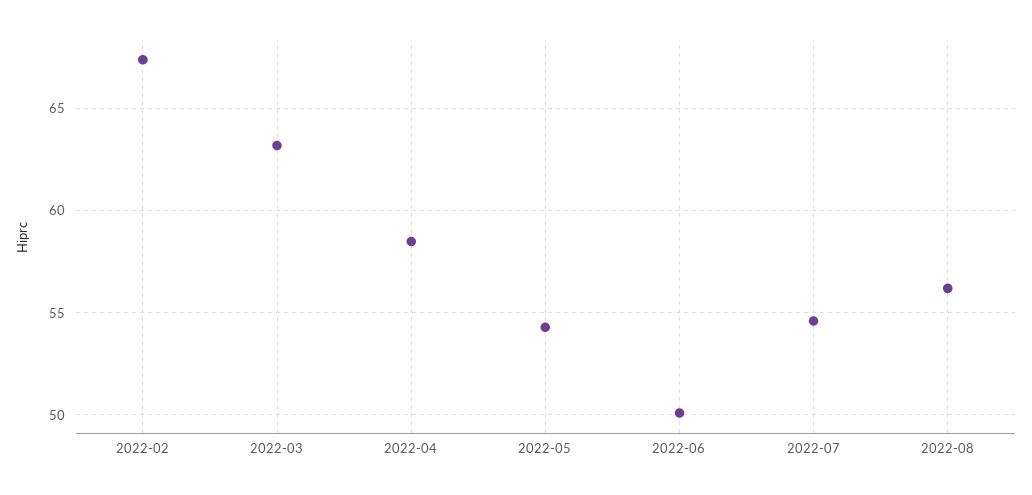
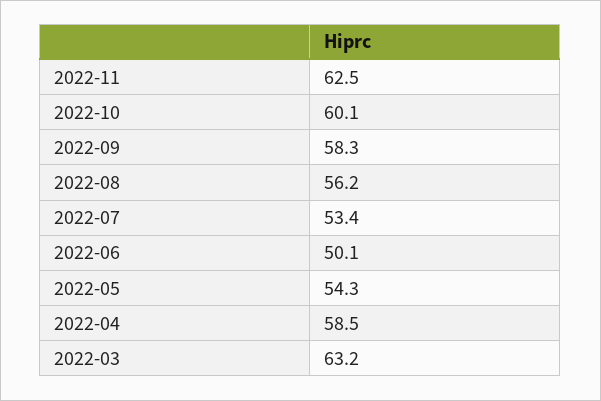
2022-02: 67.5 -> none
2022-07: 54.5 -> 53.4
2022-11: none -> 62.5
2022-10: none -> 60.1
2022-09: none -> 58.3

